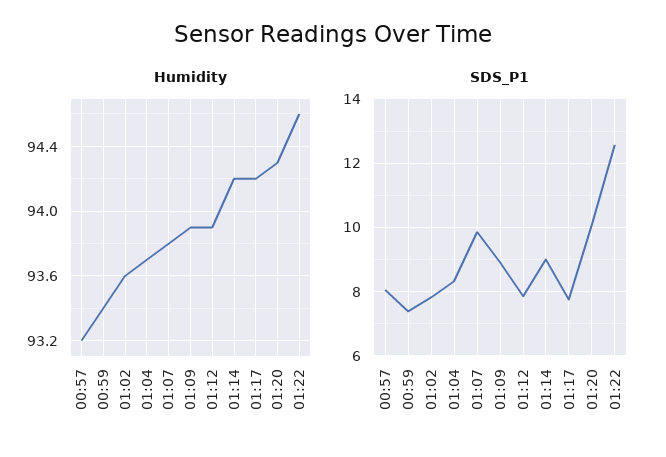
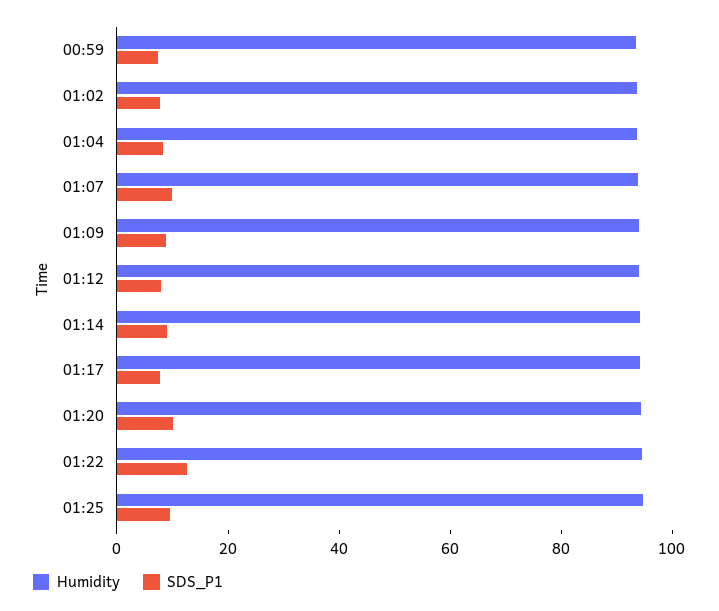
Humidity, 00:57: 93.2 -> none
SDS_P1, 00:57: 8 -> none
Humidity, 01:25: none -> 95
SDS_P1, 01:25: none -> 10

